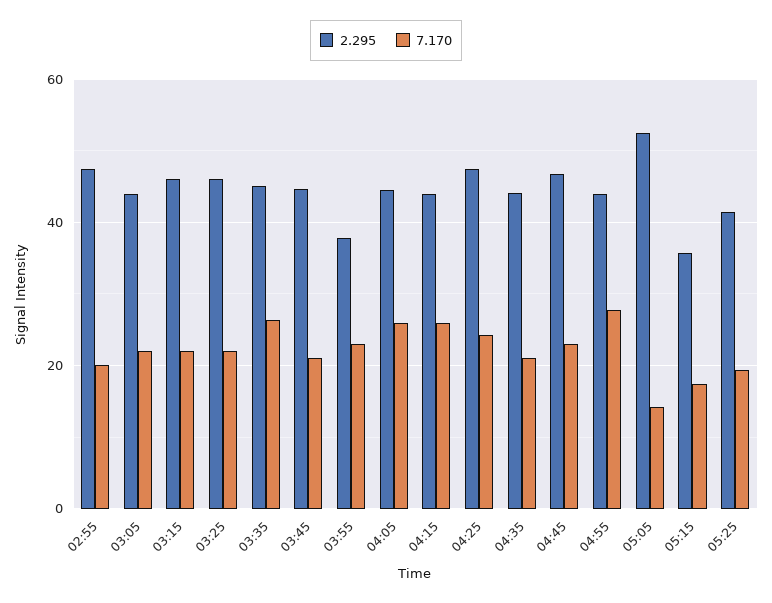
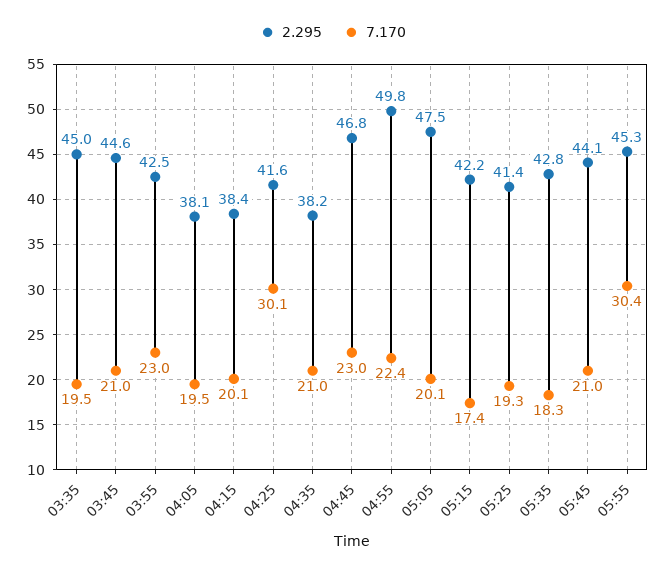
2.295, 02:55: 48 -> none
7.170, 02:55: 20 -> none
2.295, 03:05: 44 -> none
7.170, 03:05: 22 -> none
2.295, 03:15: 46 -> none
7.170, 03:15: 22 -> none
2.295, 03:25: 46 -> none
7.170, 03:25: 22 -> none
7.170, 03:35: 26 -> 19.5
2.295, 03:55: 38 -> 42.5
2.295, 04:05: 44 -> 38.1
7.170, 04:05: 26 -> 19.5
2.295, 04:15: 44 -> 38.4
7.170, 04:15: 26 -> 20.1
2.295, 04:25: 48 -> 41.6
7.170, 04:25: 24 -> 30.1
2.295, 04:35: 44 -> 38.2
2.295, 04:55: 44 -> 49.8
7.170, 04:55: 28 -> 22.4
2.295, 05:05: 52 -> 47.5
7.170, 05:05: 14 -> 20.1
2.295, 05:15: 36 -> 42.2
2.295, 05:35: none -> 42.8
7.170, 05:35: none -> 18.3
2.295, 05:45: none -> 44.1
7.170, 05:45: none -> 21
2.295, 05:55: none -> 45.3
7.170, 05:55: none -> 30.4

